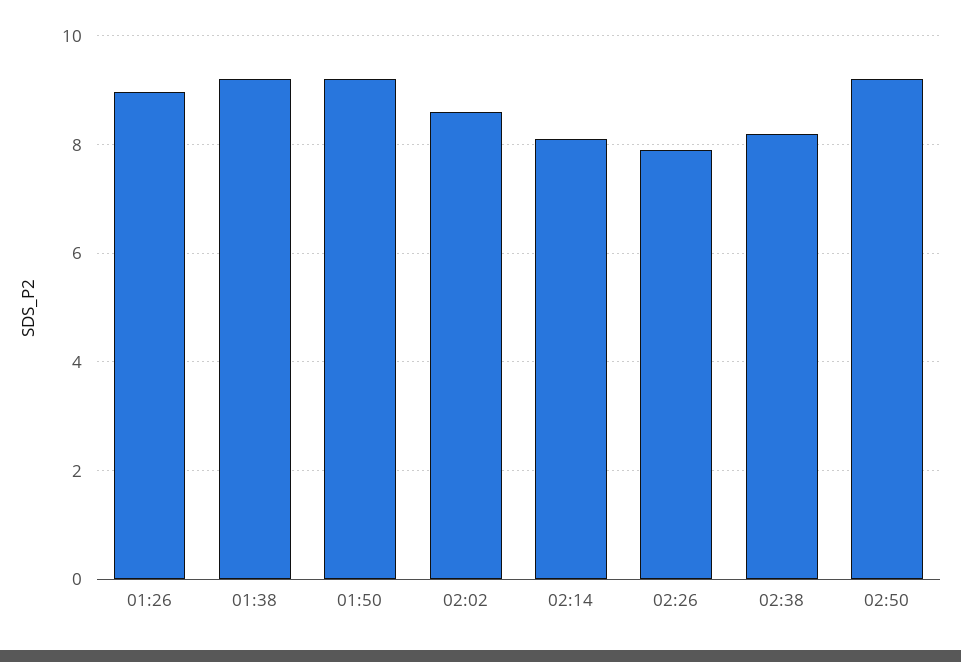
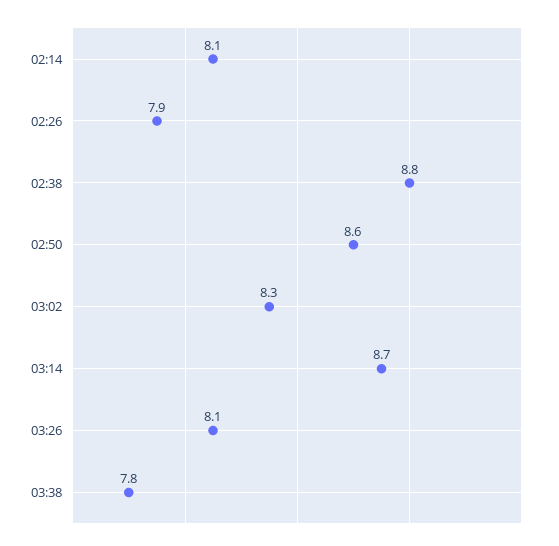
01:26: 9 -> none
01:38: 9.2 -> none
01:50: 9.2 -> none
02:02: 8.6 -> none
02:38: 8.2 -> 8.8
02:50: 9.2 -> 8.6
03:02: none -> 8.3
03:14: none -> 8.7
03:26: none -> 8.1
03:38: none -> 7.8

